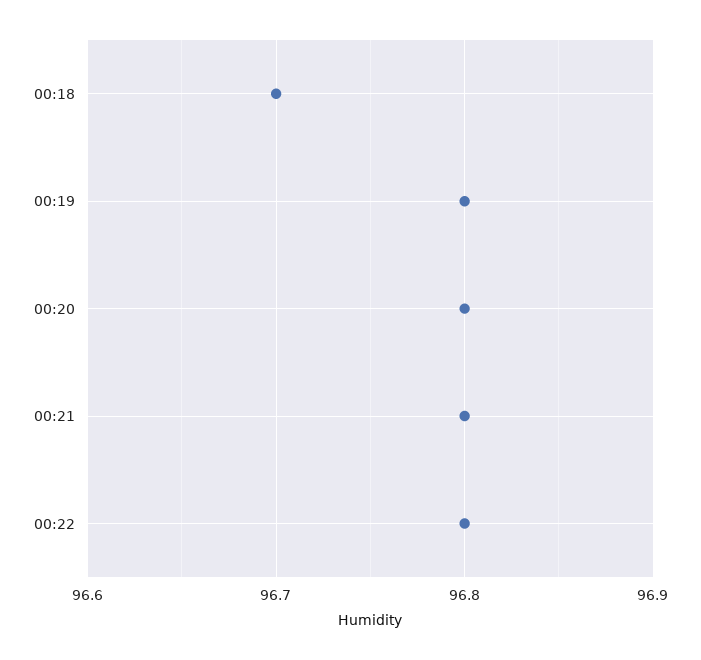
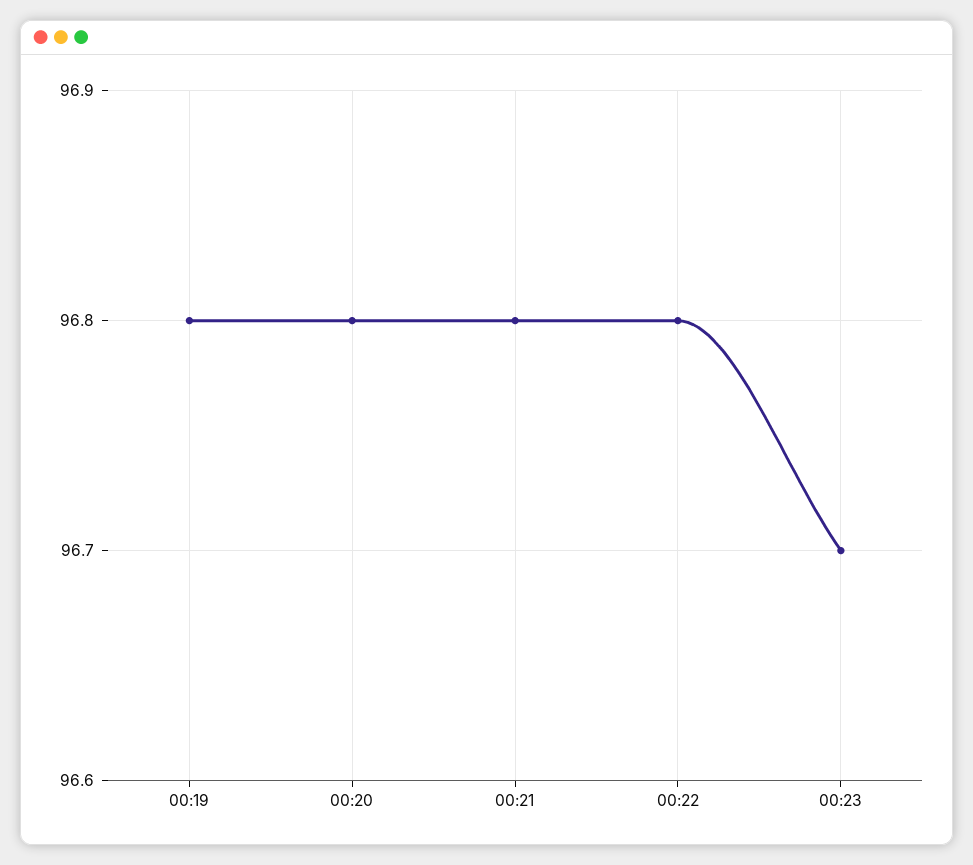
00:18: 96.7 -> none
00:23: none -> 96.7

